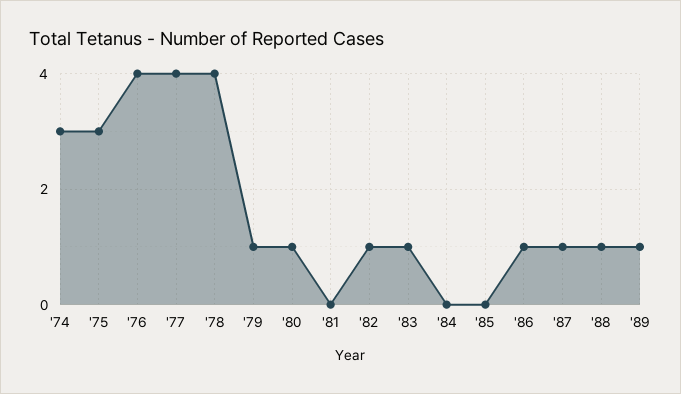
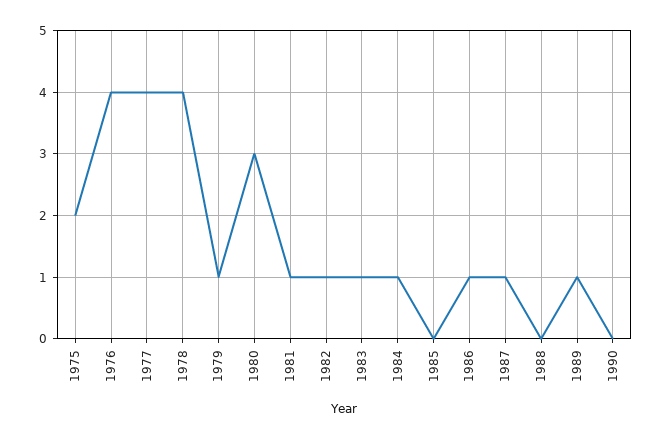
'74: 3 -> none
'75: 3 -> 2
'80: 1 -> 3
'81: 0 -> 1
'84: 0 -> 1
'88: 1 -> 0
1990: none -> 0

